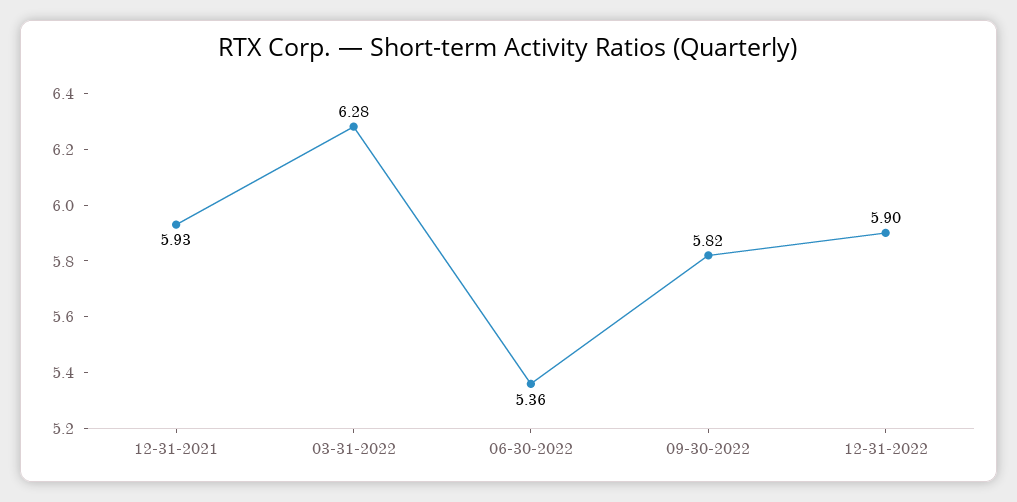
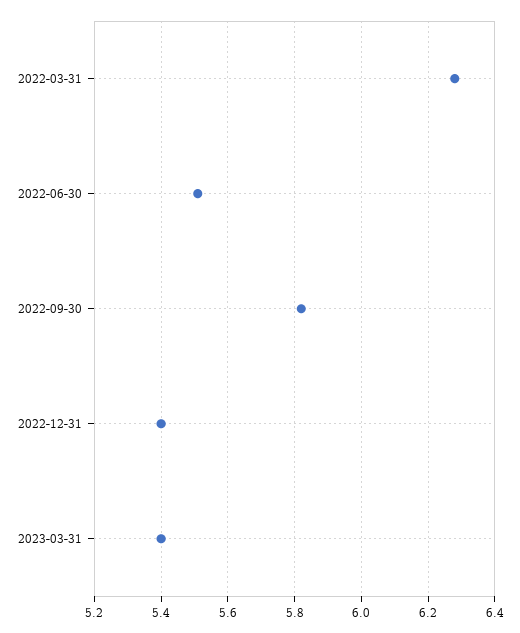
12-31-2021: 5.93 -> none
06-30-2022: 5.36 -> 5.5
12-31-2022: 5.9 -> 5.4
2023-03-31: none -> 5.4

